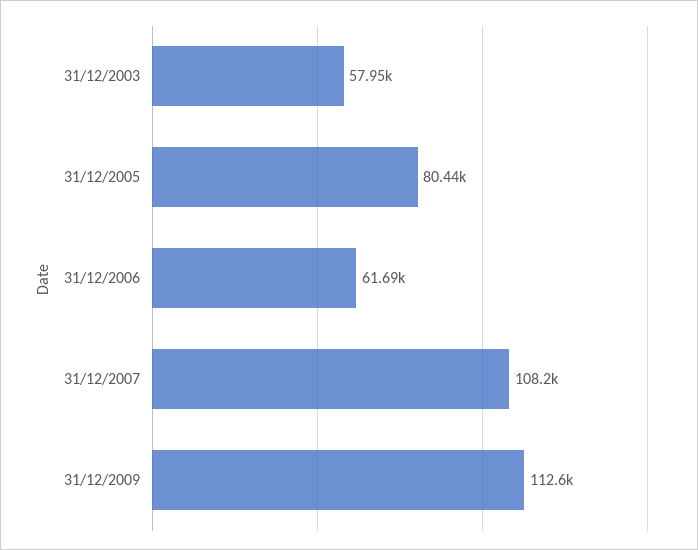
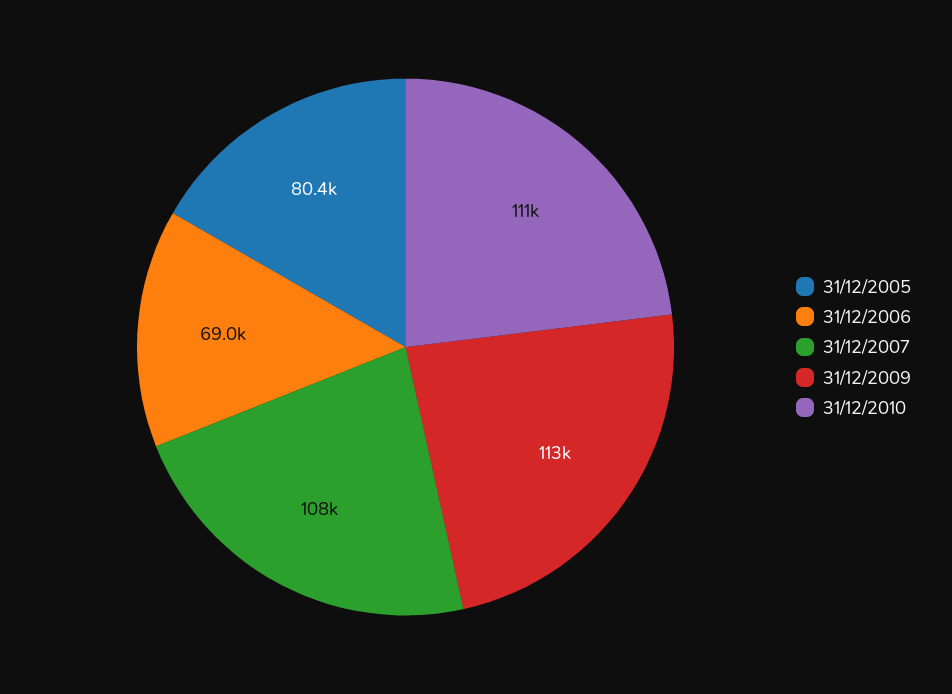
31/12/2003: 57950 -> none
31/12/2006: 61690 -> 69000
31/12/2010: none -> 111000

